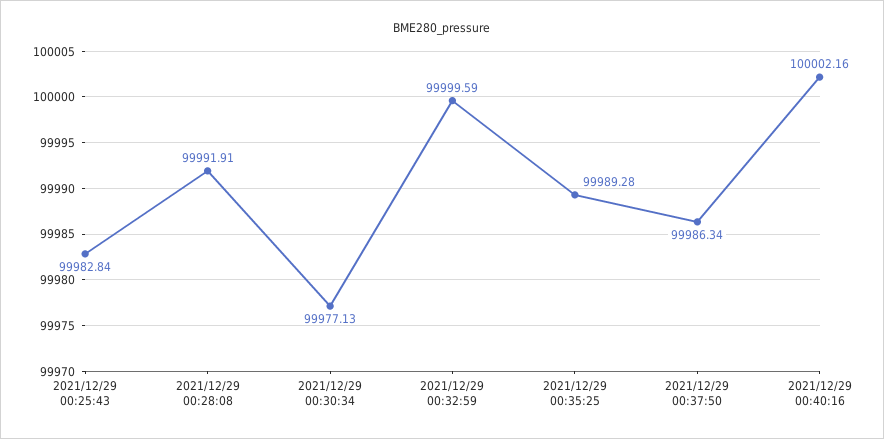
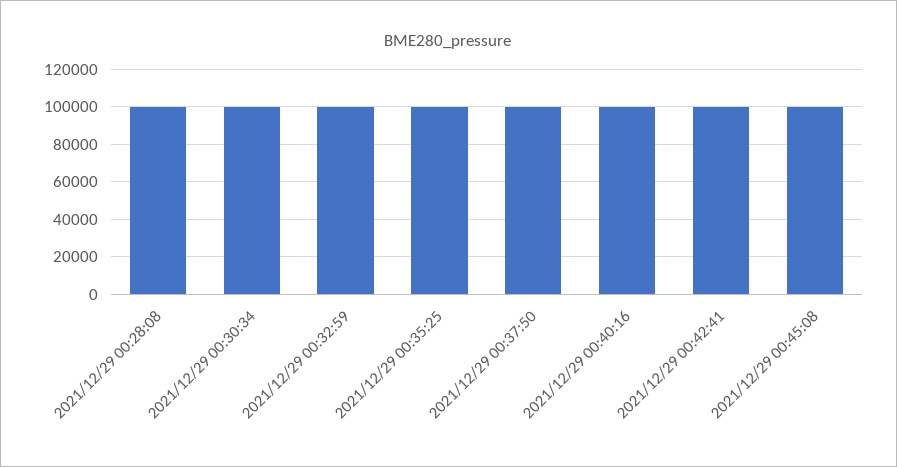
2021/12/29 00:25:43: 99982.84 -> none
2021/12/29 00:42:41: none -> 100000
2021/12/29 00:45:08: none -> 100000

